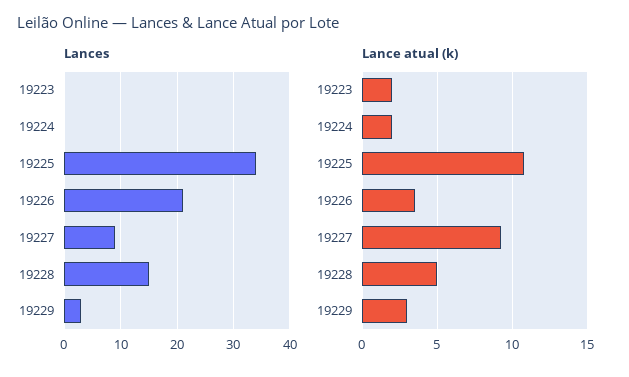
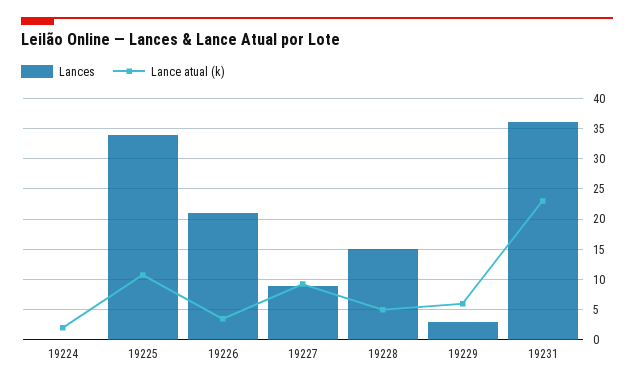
Lances, 19223: 0 -> none
Lance atual (k), 19223: 2 -> none
Lance atual (k), 19229: 3 -> 6
Lances, 19231: none -> 36
Lance atual (k), 19231: none -> 23

